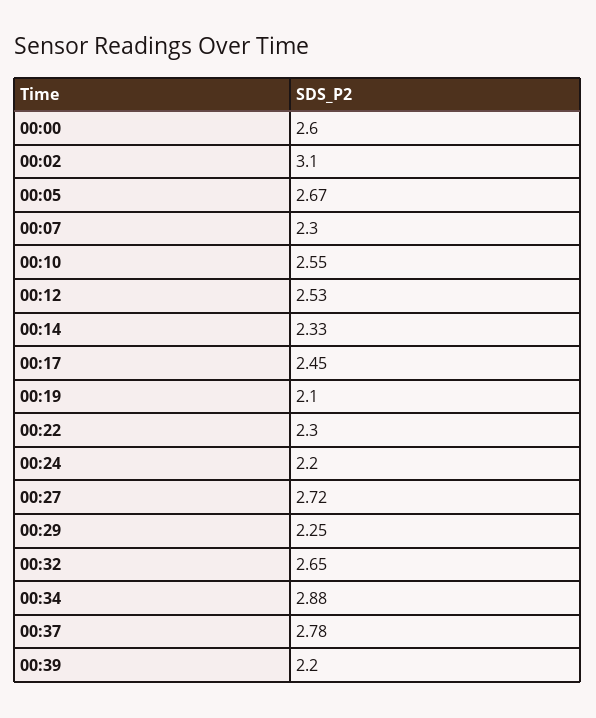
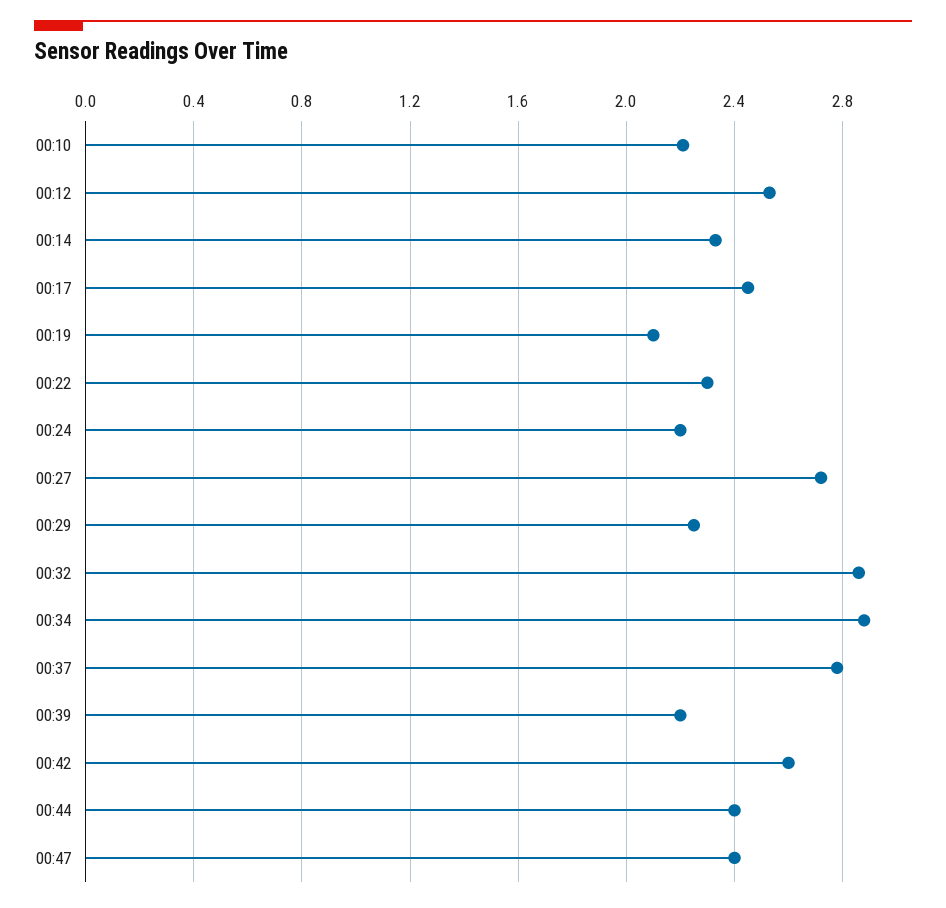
00:00: 2.6 -> none
00:02: 3.1 -> none
00:05: 2.67 -> none
00:07: 2.3 -> none
00:10: 2.55 -> 2.2
00:32: 2.65 -> 2.85
00:42: none -> 2.6
00:44: none -> 2.4
00:47: none -> 2.4

